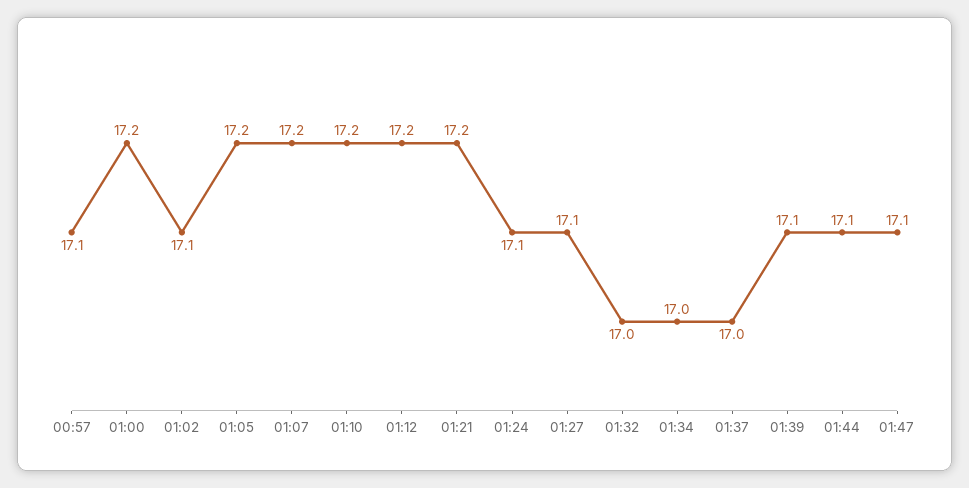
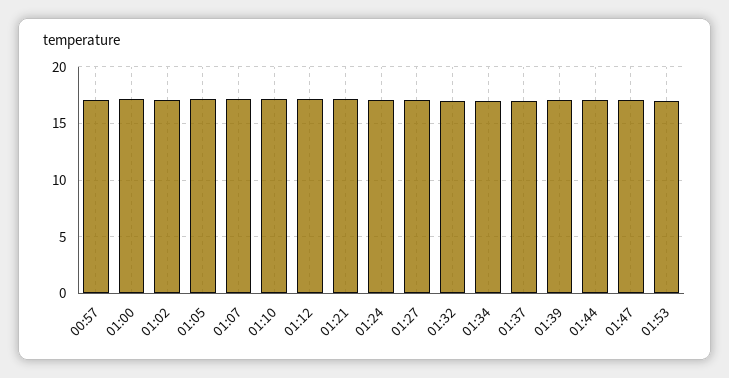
01:53: none -> 17

